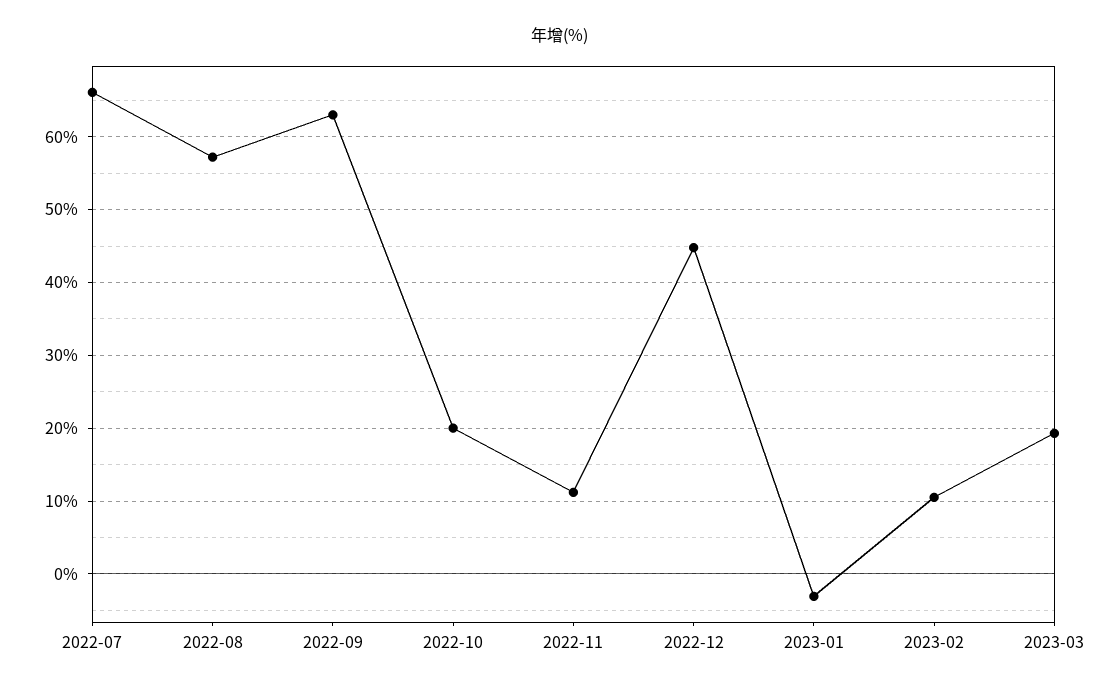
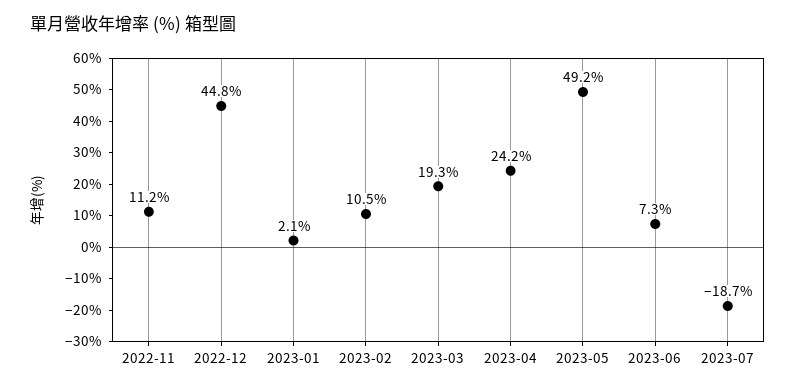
2022-07: 66 -> none
2022-08: 57 -> none
2022-09: 63 -> none
2022-10: 20 -> none
2023-01: -3 -> 2.1
2023-04: none -> 24.2
2023-05: none -> 49.2
2023-06: none -> 7.3
2023-07: none -> -18.7

